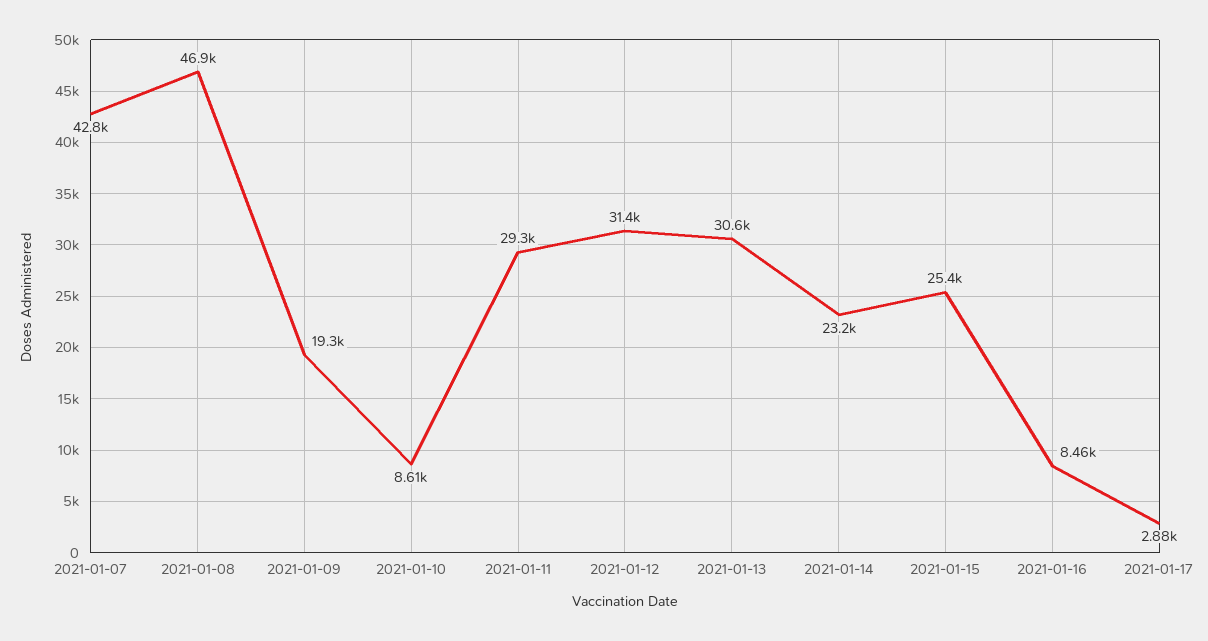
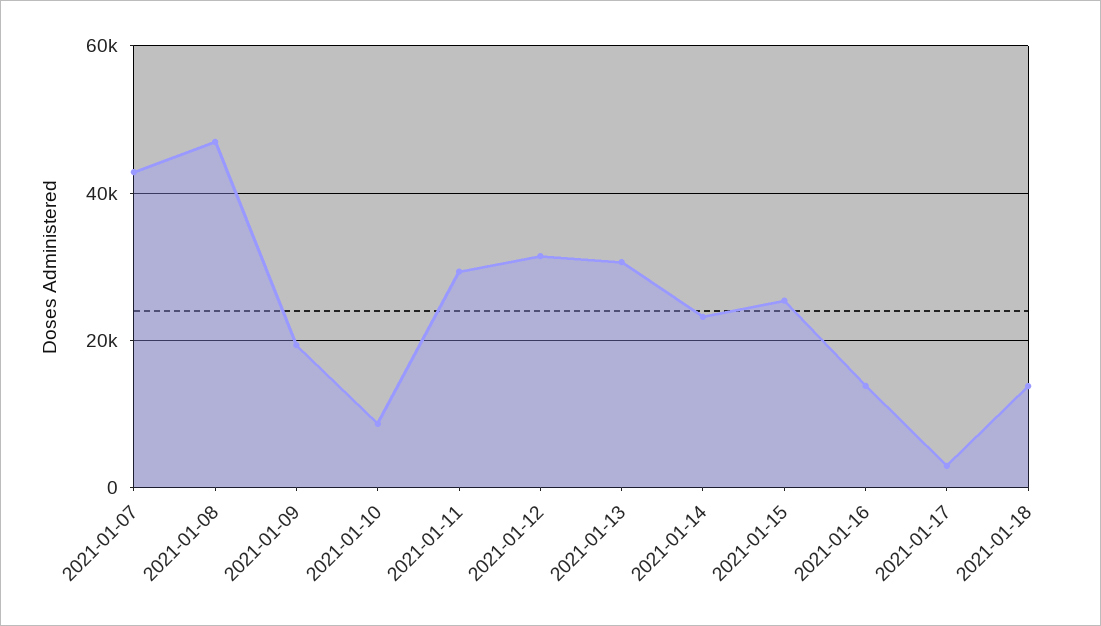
2021-01-16: 8460 -> 14000
2021-01-18: none -> 14000

